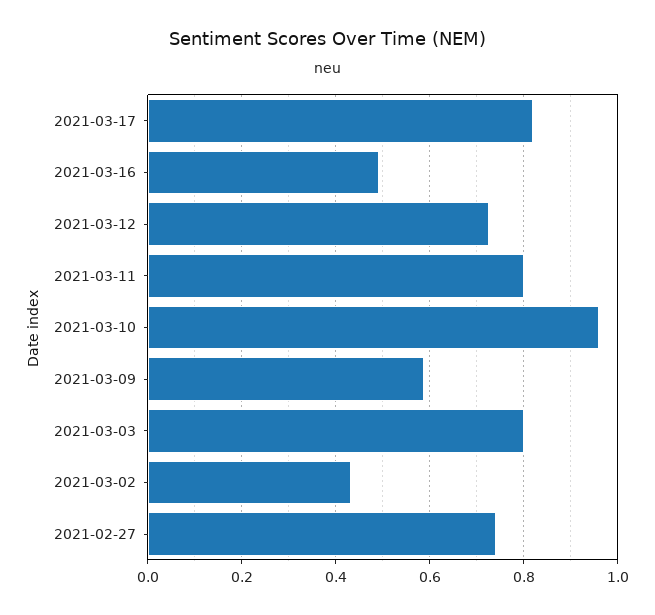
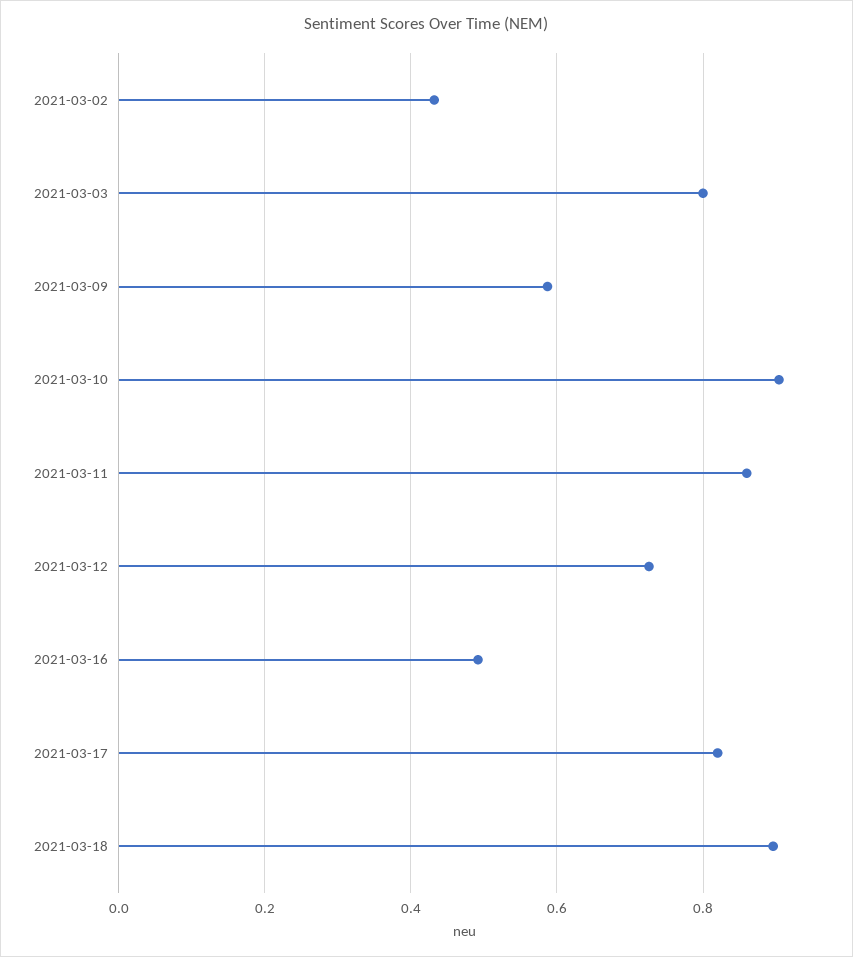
2021-03-11: 0.8 -> 0.86
2021-03-10: 0.96 -> 0.9
2021-02-27: 0.74 -> none
2021-03-18: none -> 0.9

